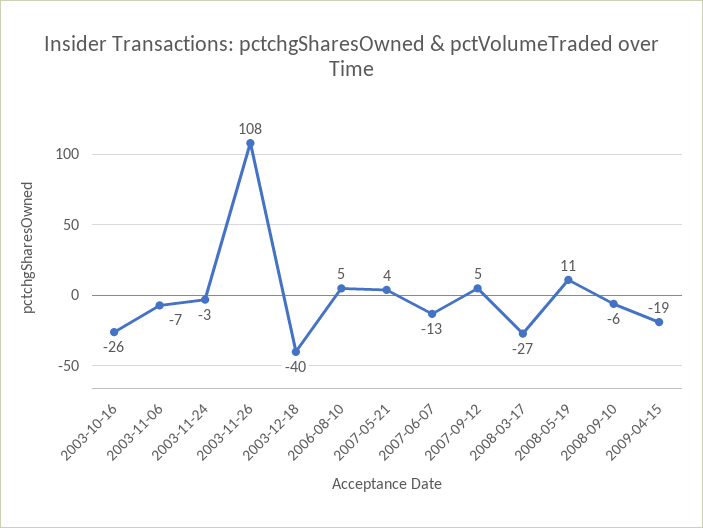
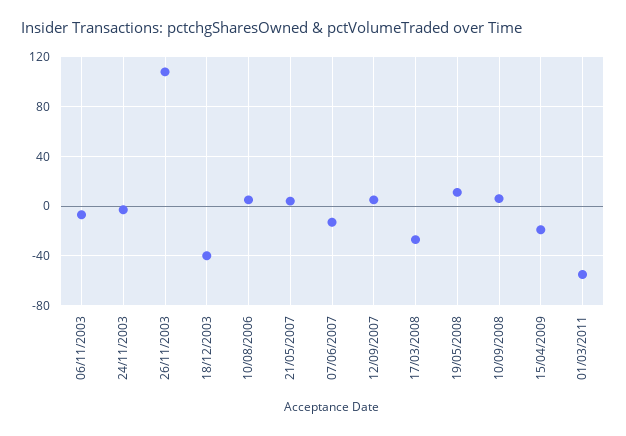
2003-10-16: -26 -> none
2008-09-10: -6 -> 5
01/03/2011: none -> -55

